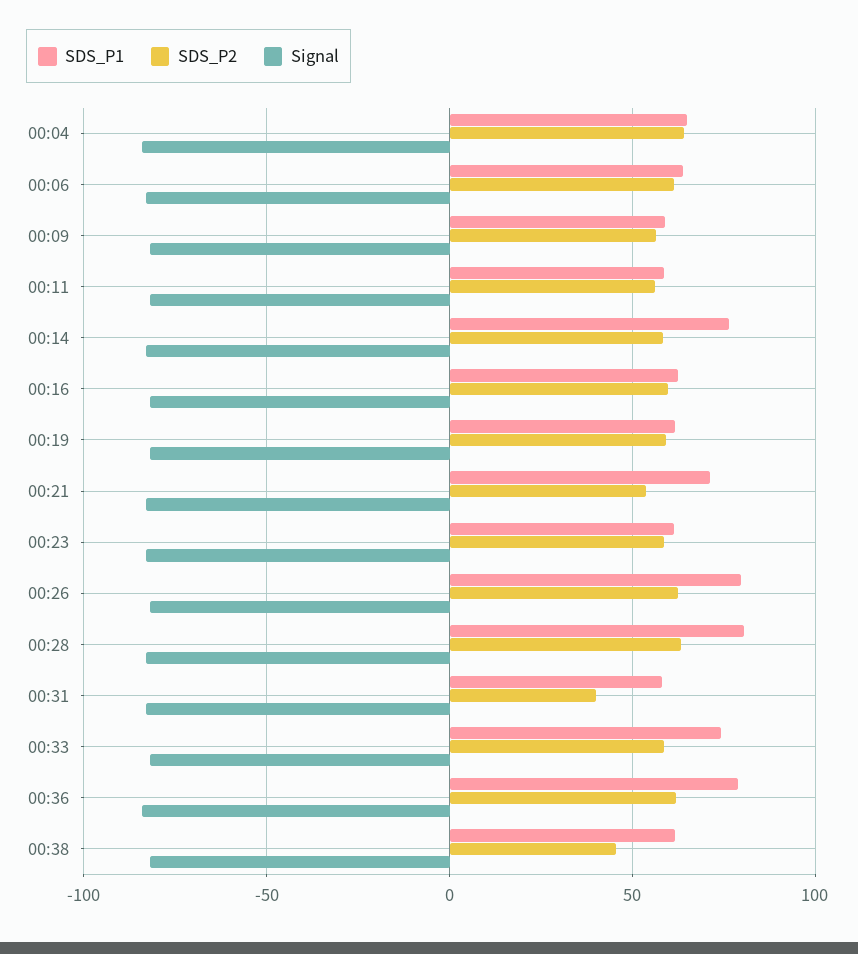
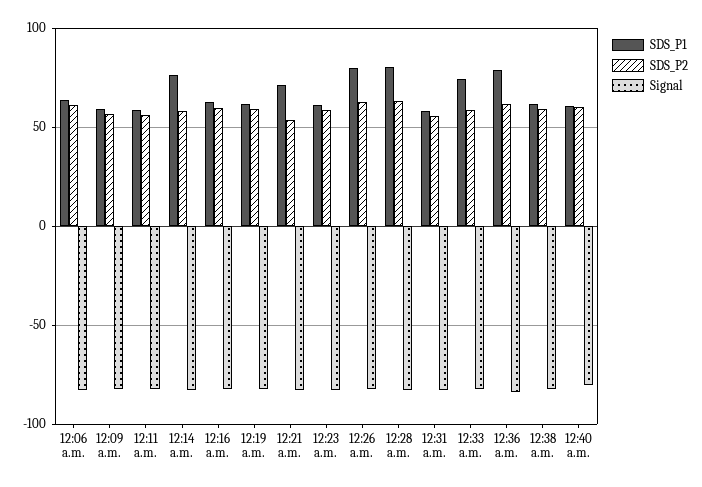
SDS_P1, 00:04: 65 -> none
SDS_P2, 00:04: 65 -> none
Signal, 00:04: -85 -> none
SDS_P2, 00:31: 40 -> 55
SDS_P2, 00:38: 45 -> 60
SDS_P1, 12:40 a.m.: none -> 60
SDS_P2, 12:40 a.m.: none -> 60
Signal, 12:40 a.m.: none -> -80

